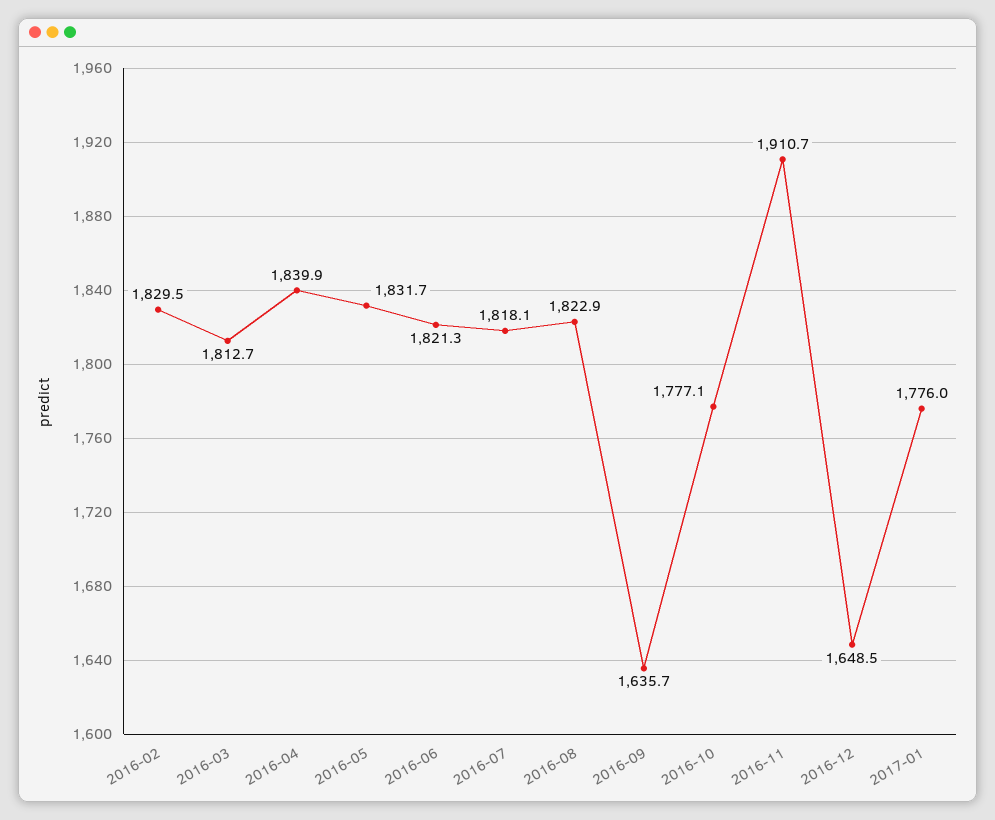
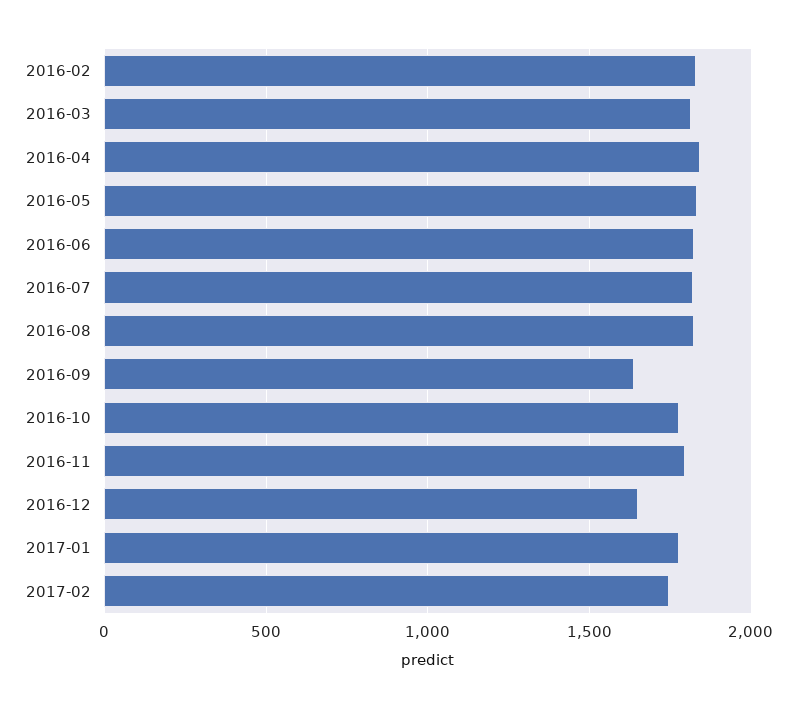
2016-11: 1910.7 -> 1800
2017-02: none -> 1750

